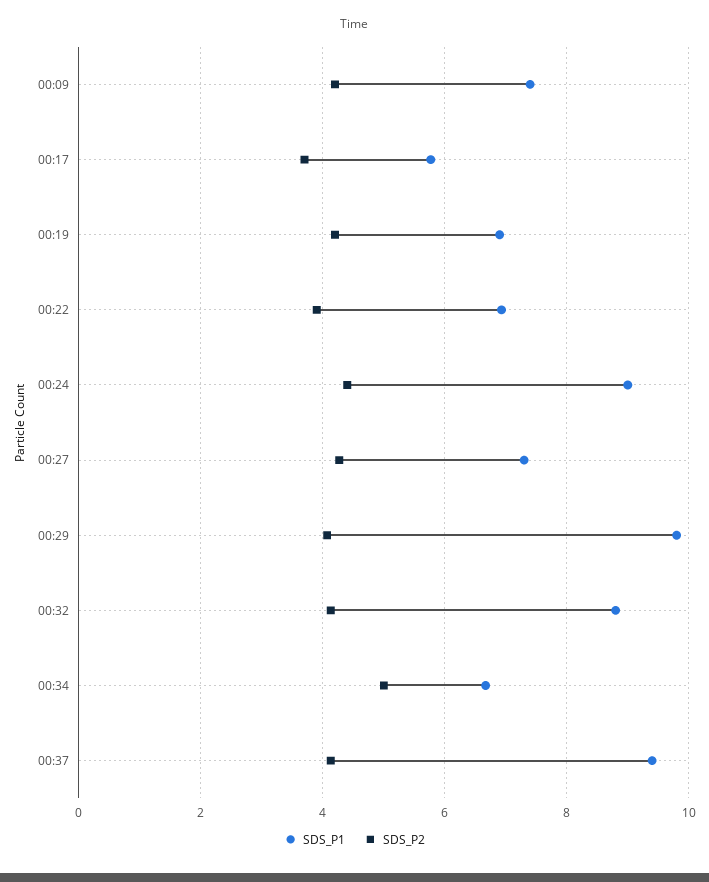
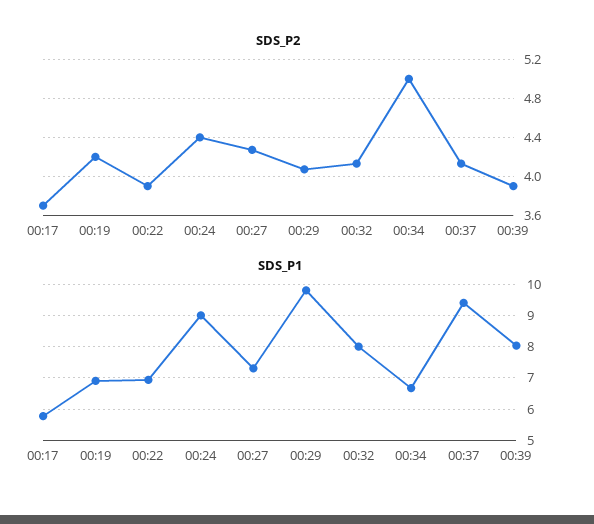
SDS_P1, 00:09: 7.4 -> none
SDS_P2, 00:09: 4.2 -> none
SDS_P1, 00:32: 8.8 -> 8
SDS_P2, 00:39: none -> 3.9
SDS_P1, 00:39: none -> 8

